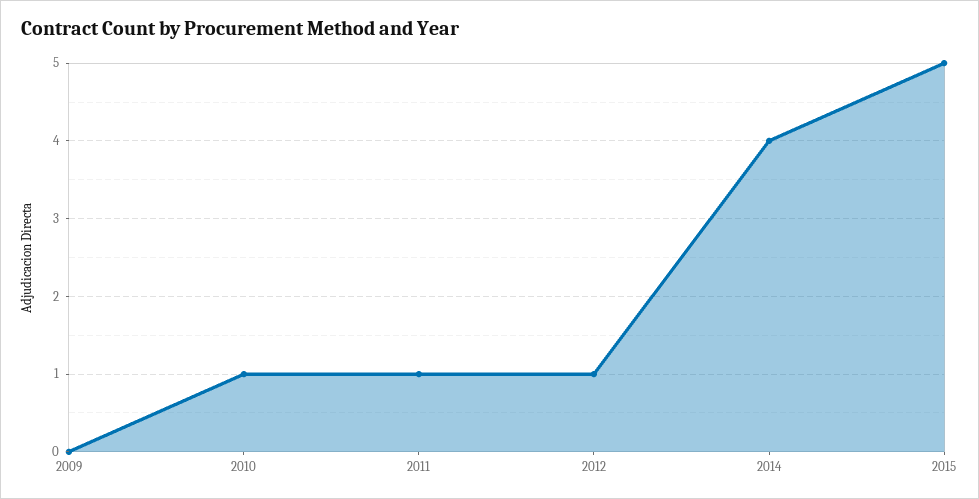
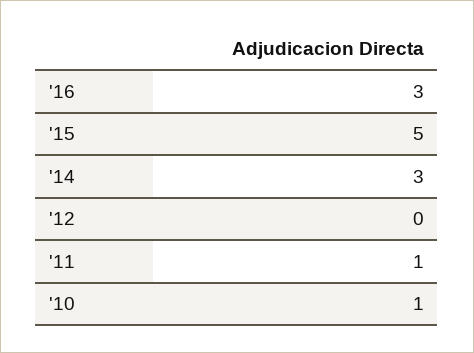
2009: 0 -> none
2012: 1 -> 0
2014: 4 -> 3
'16: none -> 3

